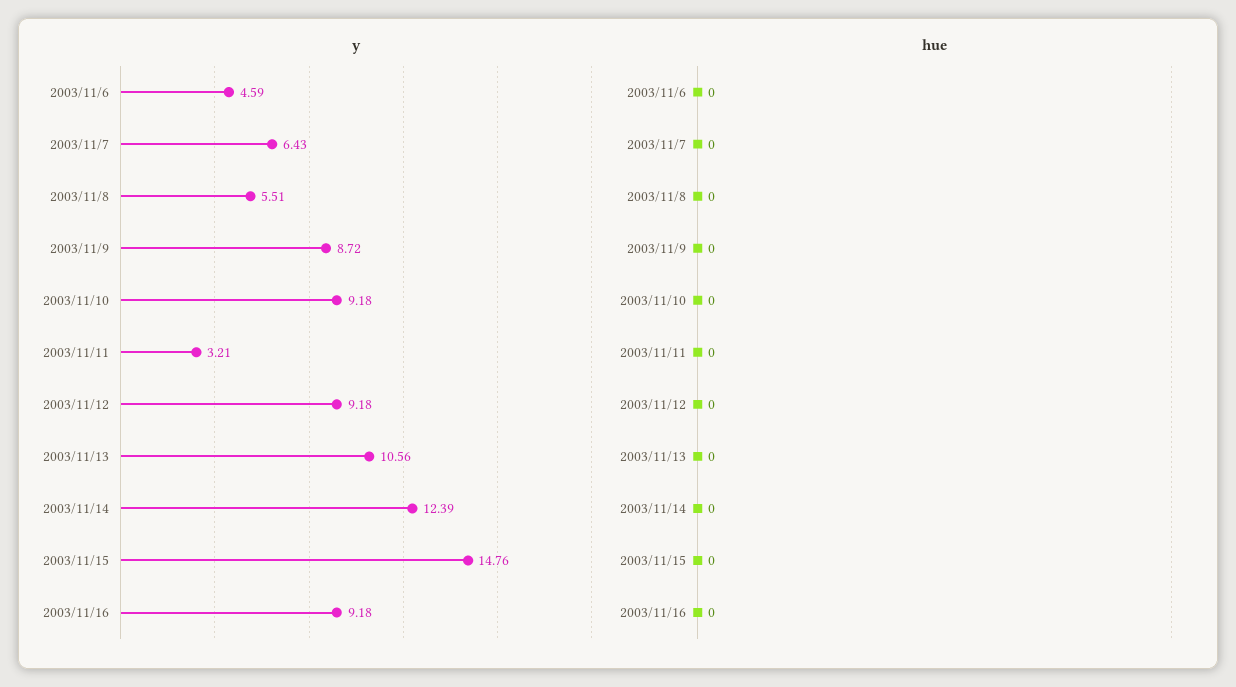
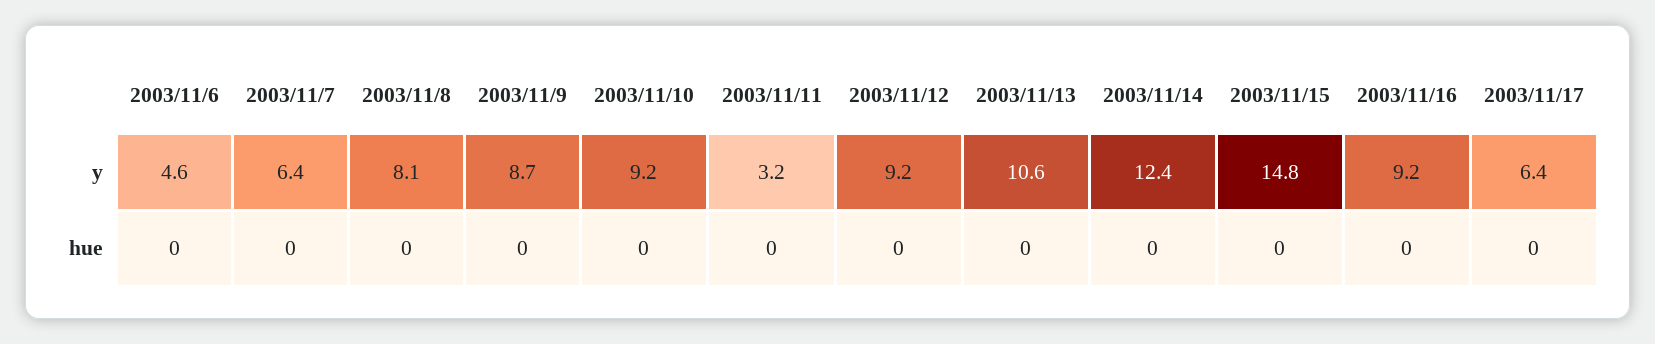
y, 2003/11/8: 5.51 -> 8.1
y, 2003/11/17: none -> 6.4
hue, 2003/11/17: none -> 0

